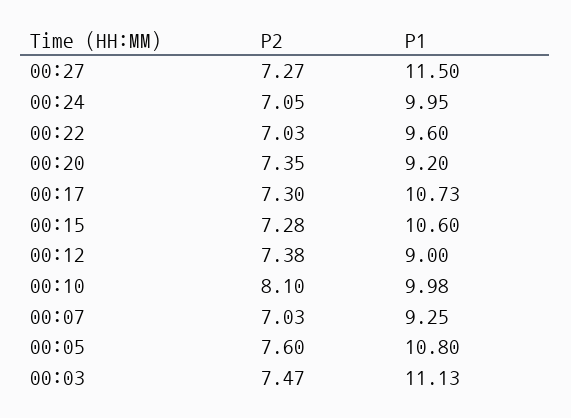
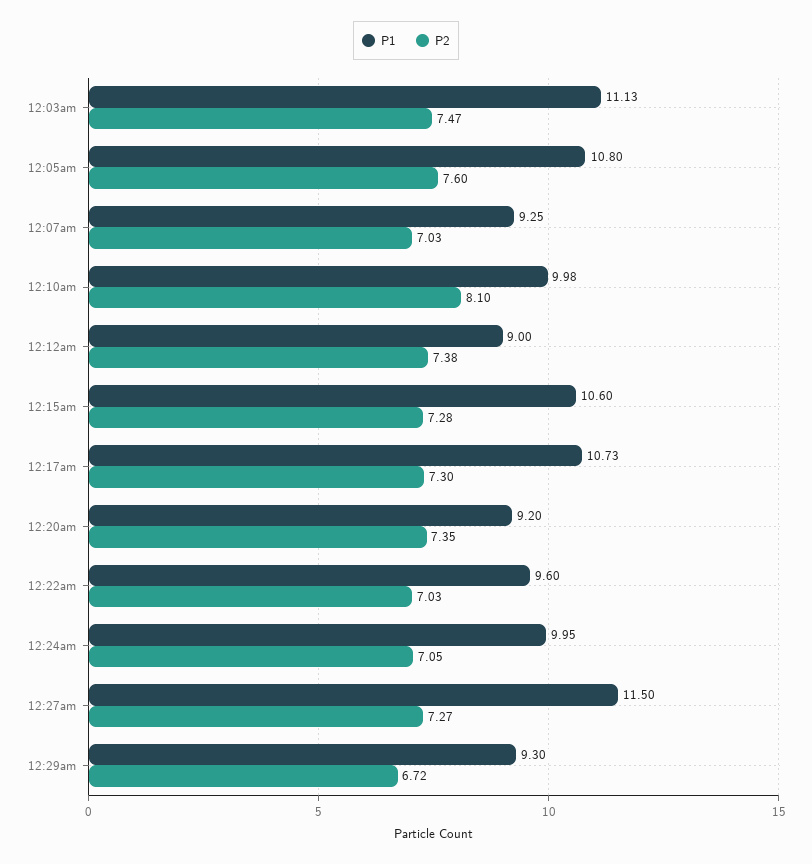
P1, 12:29am: none -> 9.3
P2, 12:29am: none -> 6.72

